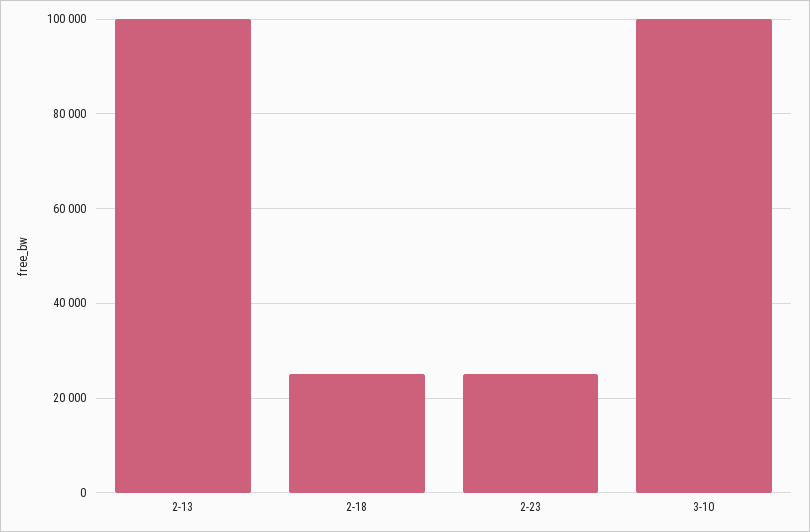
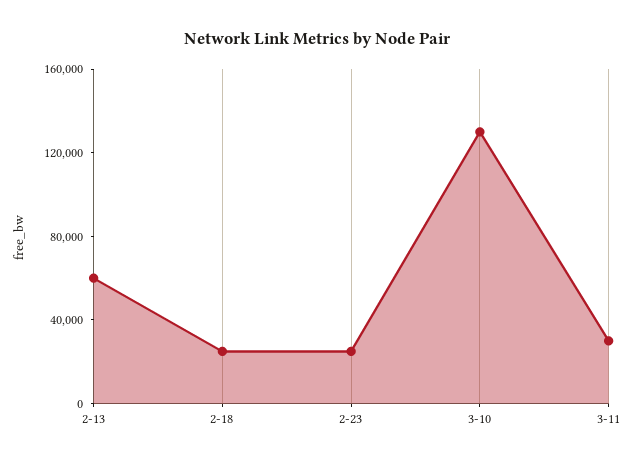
2-13: 100000 -> 60000
3-10: 100000 -> 130000
3-11: none -> 30000

